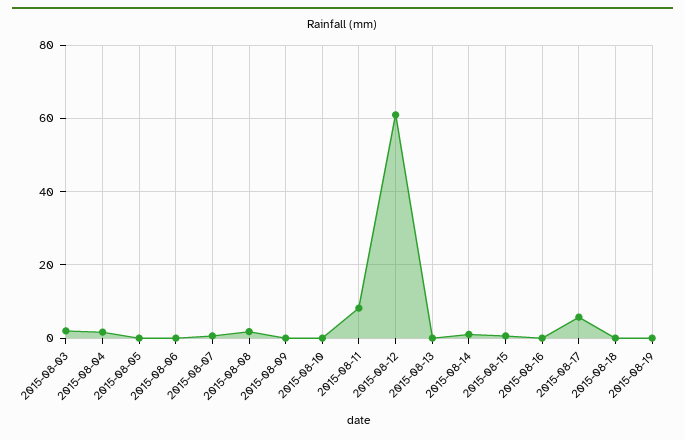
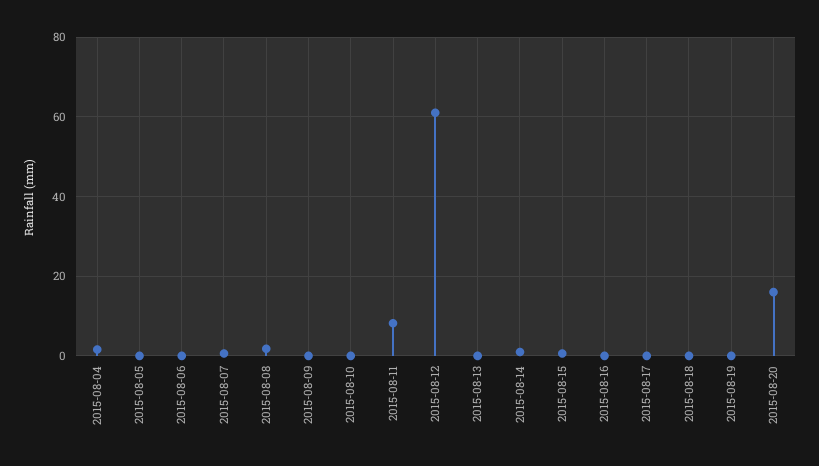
2015-08-03: 2 -> none
2015-08-17: 6 -> 0
2015-08-20: none -> 16

